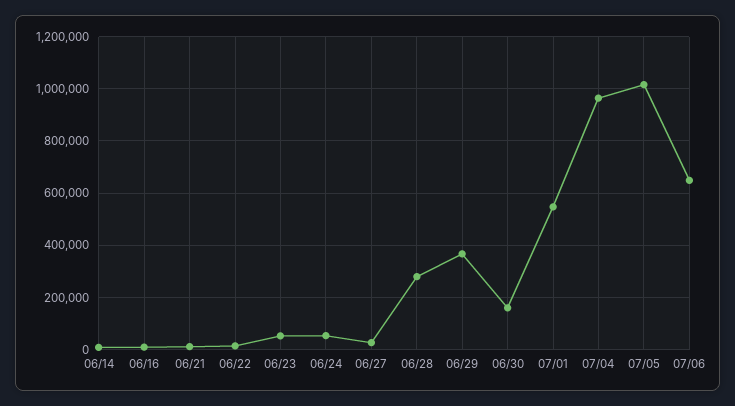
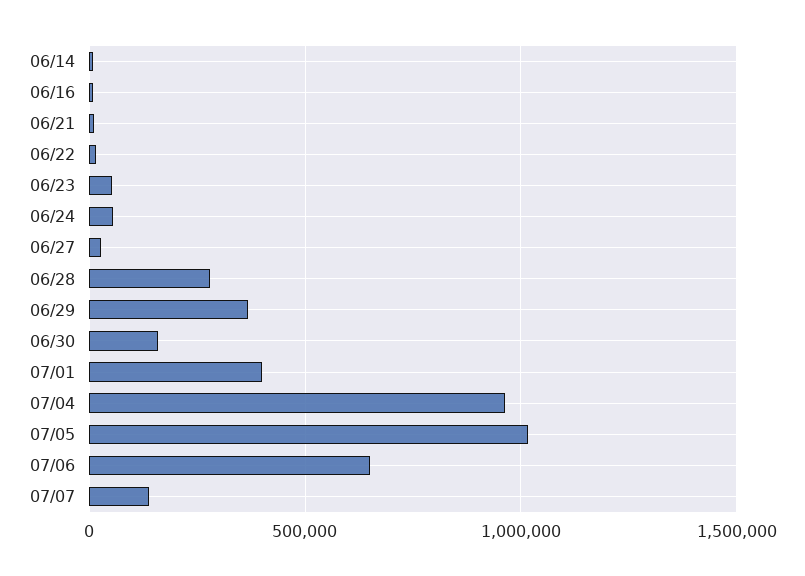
07/01: 550000 -> 400000
07/07: none -> 150000

